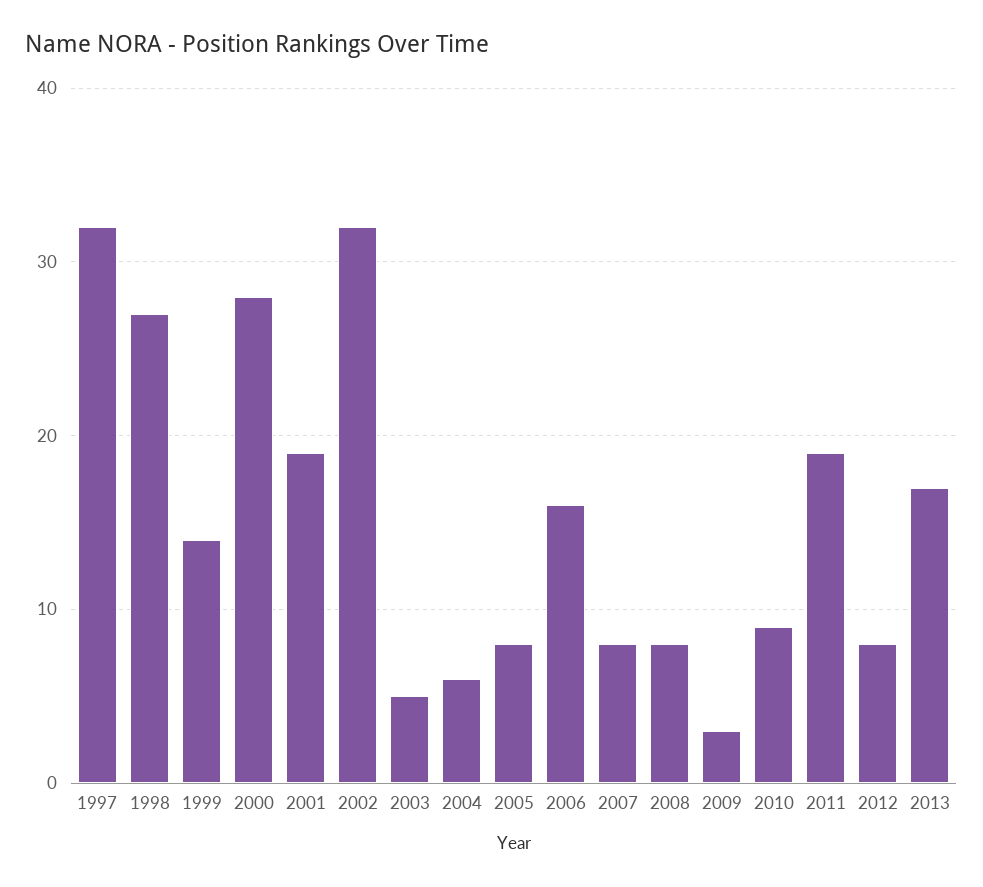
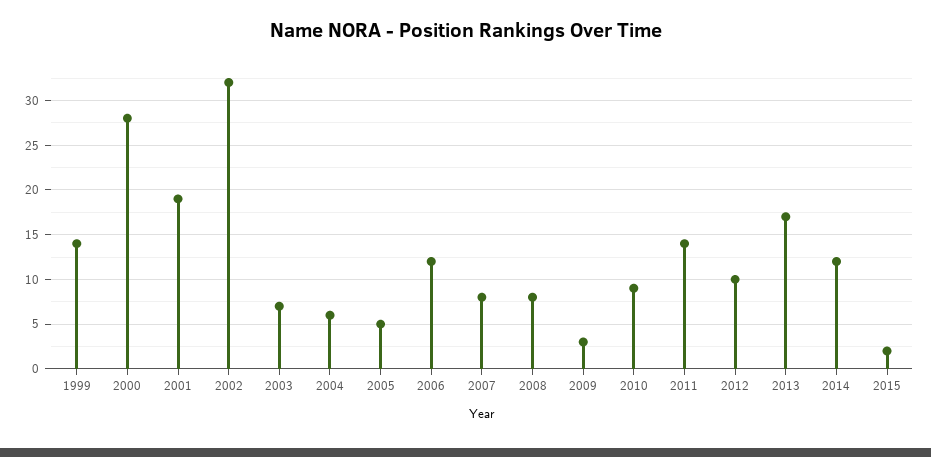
1997: 32 -> none
1998: 27 -> none
2003: 5 -> 7
2005: 8 -> 5
2006: 16 -> 12
2011: 19 -> 14
2012: 8 -> 10
2014: none -> 12
2015: none -> 2

